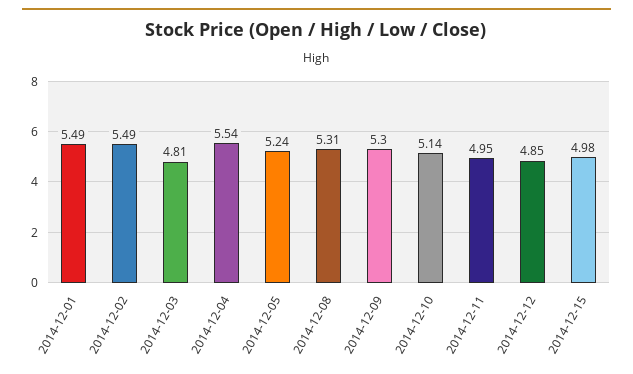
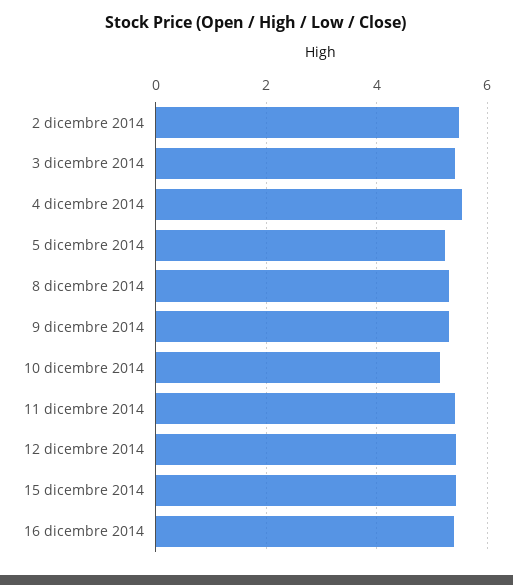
2014-12-01: 5.49 -> none
2014-12-03: 4.81 -> 5.4
2014-12-11: 4.95 -> 5.4
2014-12-12: 4.85 -> 5.4
2014-12-15: 4.98 -> 5.4
16 dicembre 2014: none -> 5.4

